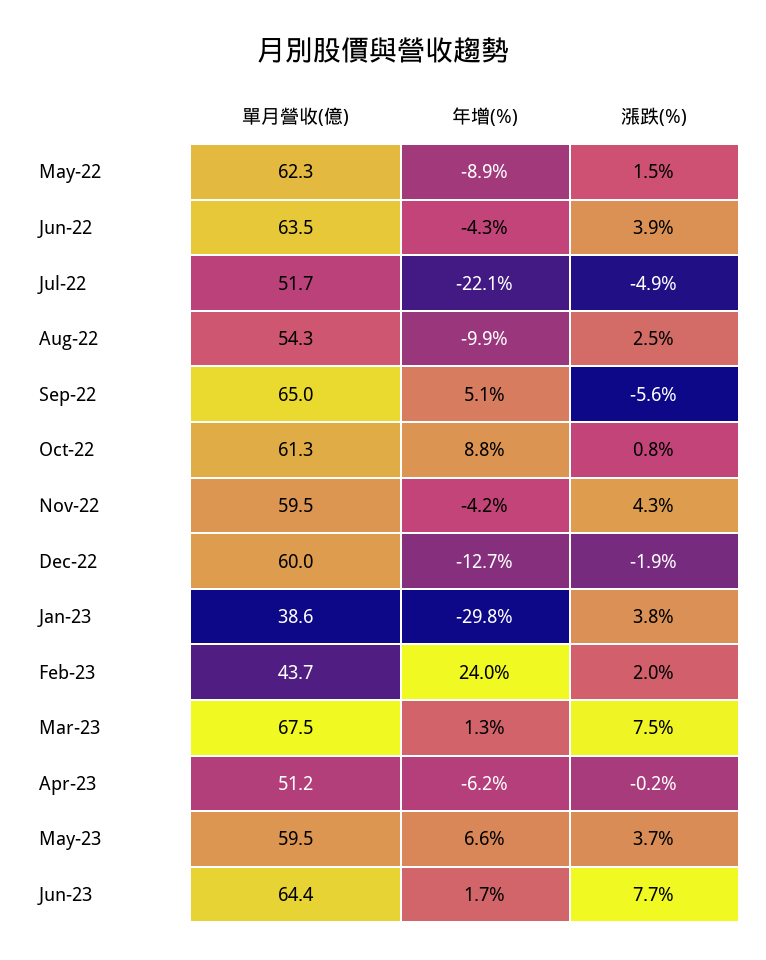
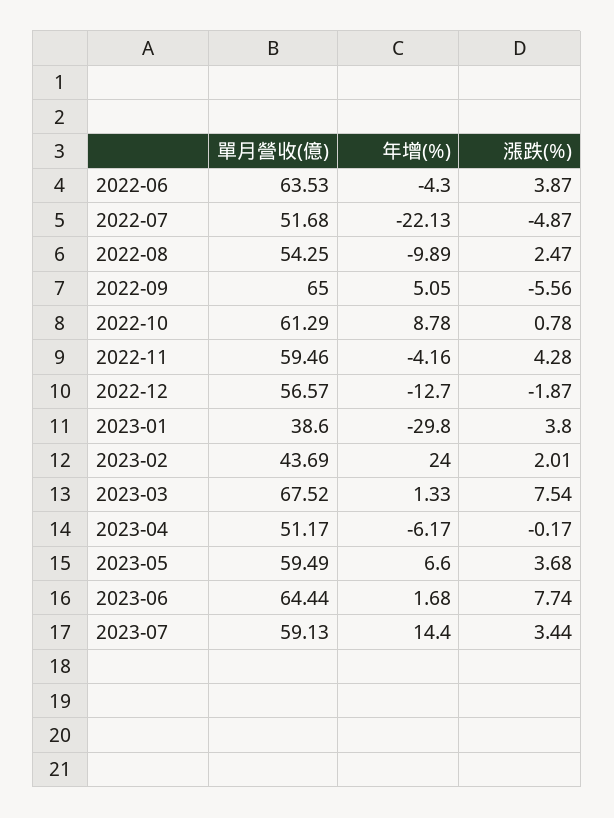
單月營收(億), May-22: 62.3 -> none
年增(%), May-22: -8.9 -> none
漲跌(%), May-22: 1.5 -> none
單月營收(億), Dec-22: 60 -> 56.57
單月營收(億), 2023-07: none -> 59.13
年增(%), 2023-07: none -> 14.4
漲跌(%), 2023-07: none -> 3.44

